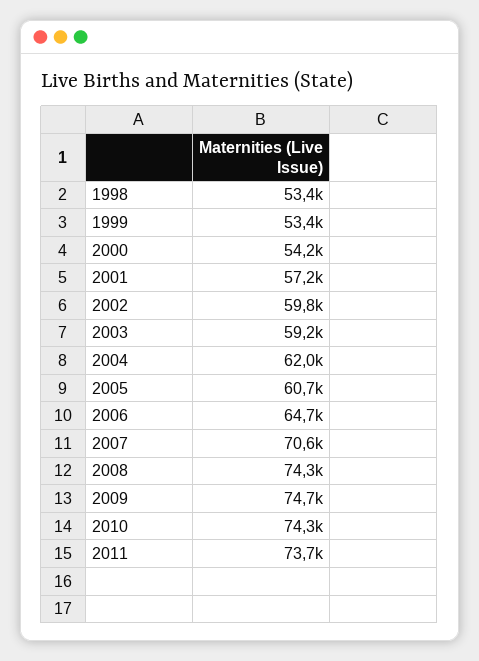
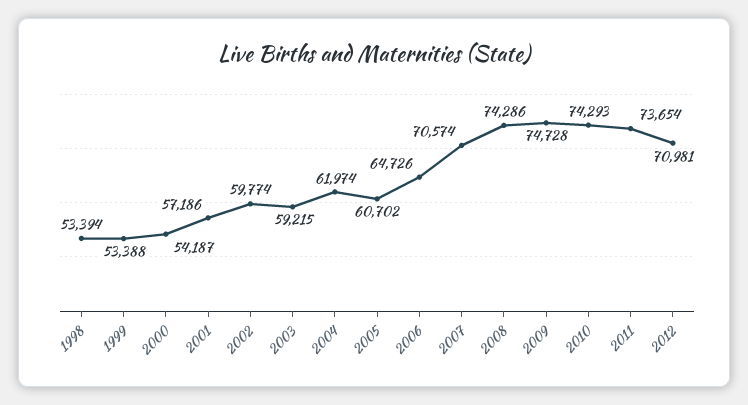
2012: none -> 70981

